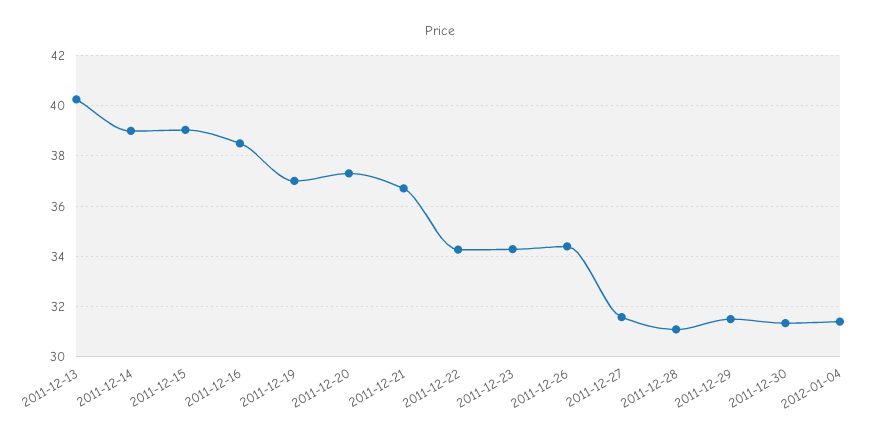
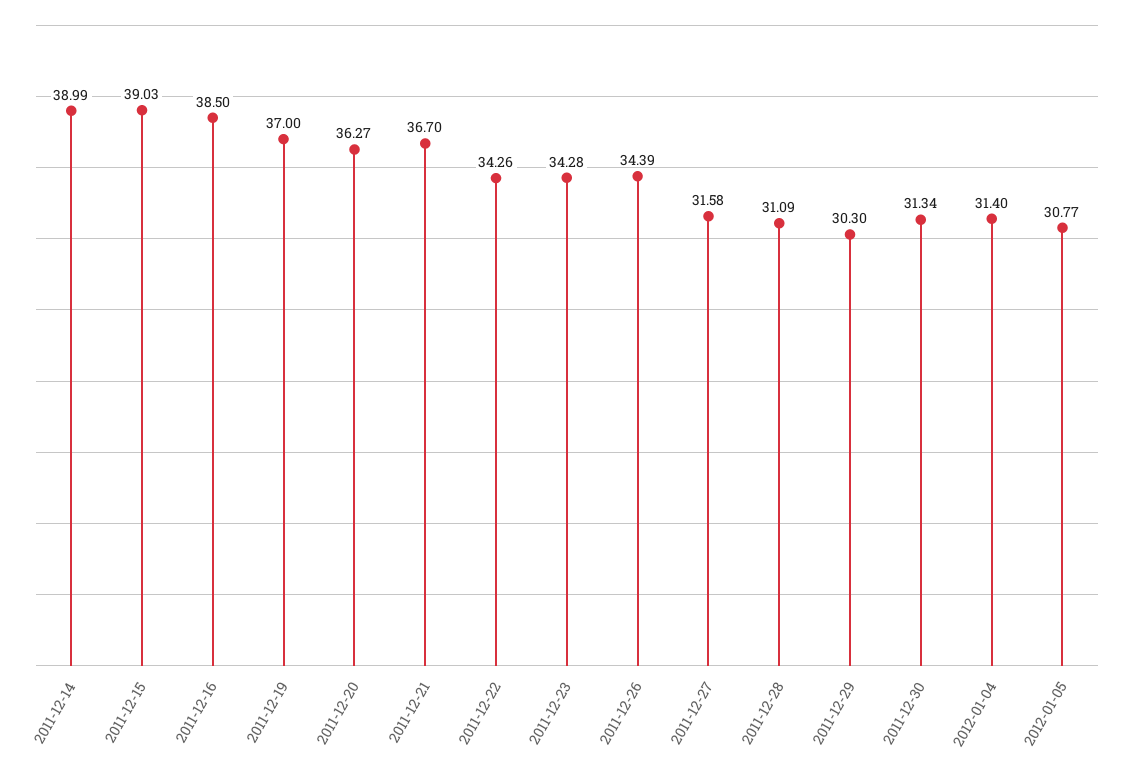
2011-12-13: 40.25 -> none
2011-12-20: 37.25 -> 36.27
2011-12-29: 31.5 -> 30.3
2012-01-05: none -> 30.77

